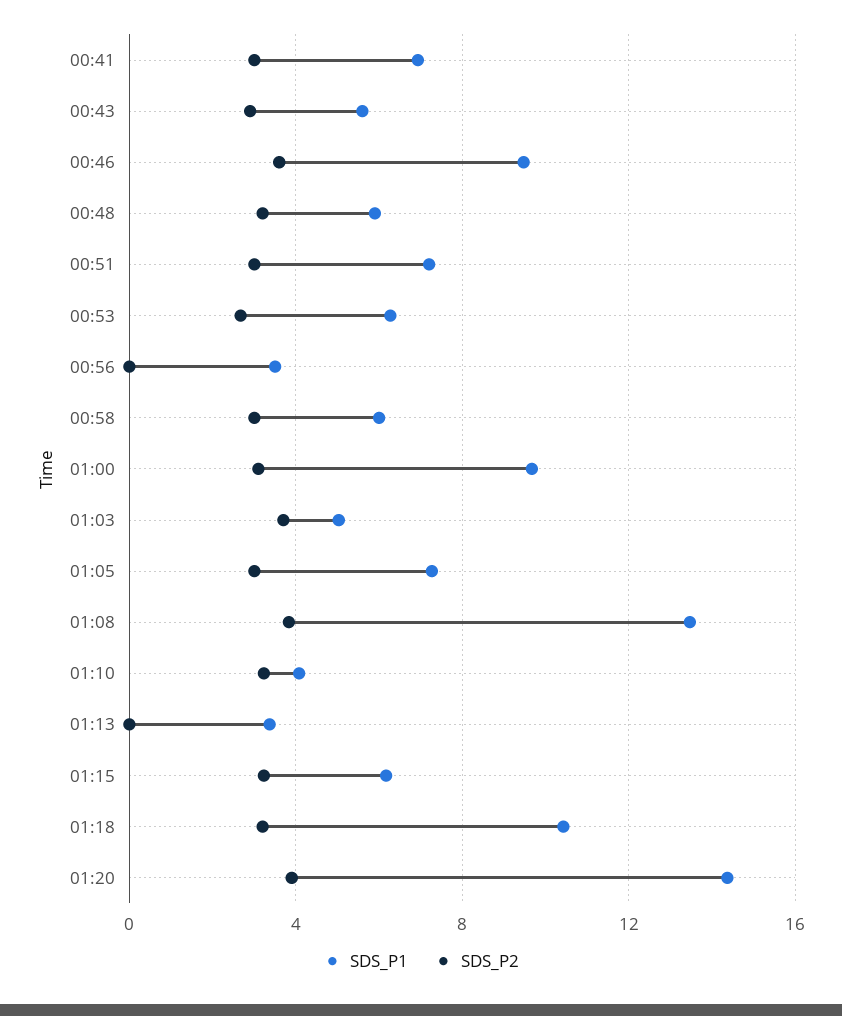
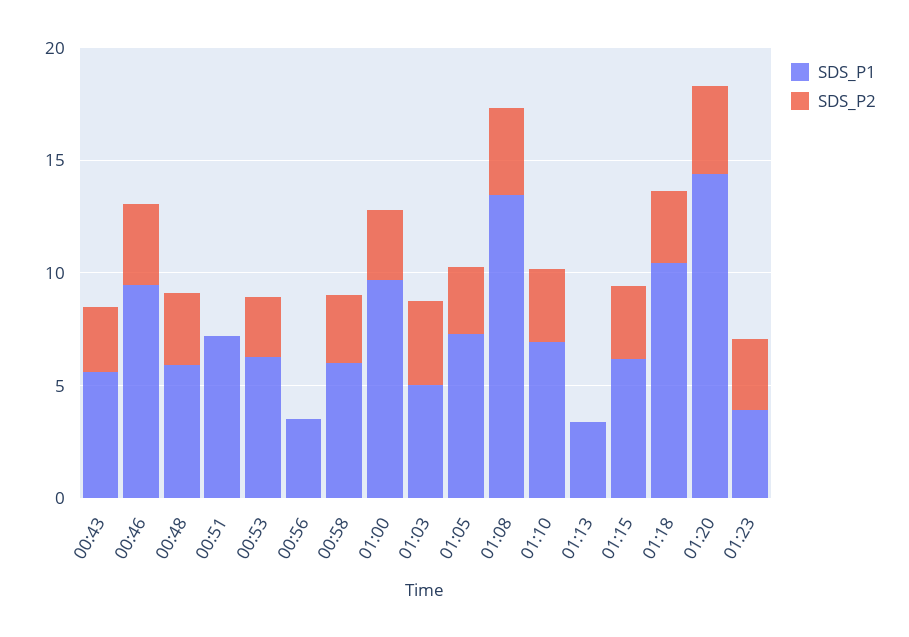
SDS_P1, 00:41: 7 -> none
SDS_P2, 00:41: 3 -> none
SDS_P2, 00:51: 3 -> 0
SDS_P1, 01:10: 4 -> 7
SDS_P1, 01:23: none -> 4
SDS_P2, 01:23: none -> 3

